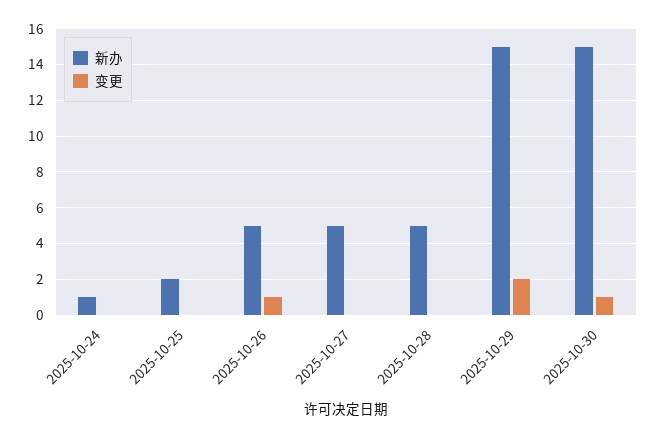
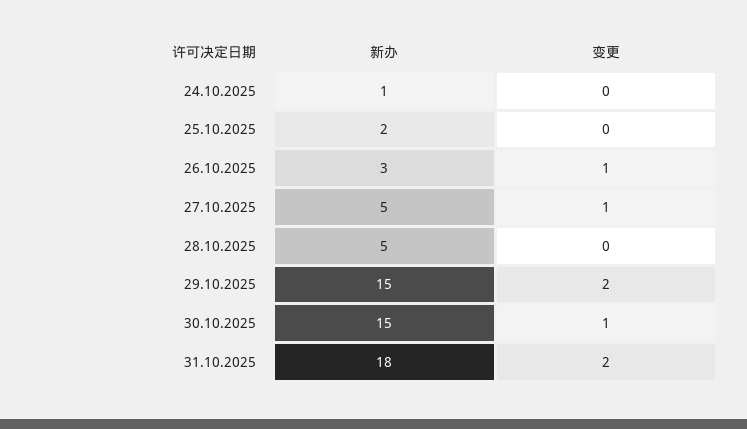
新办, 2025-10-26: 5 -> 3
变更, 2025-10-27: 0 -> 1
新办, 31.10.2025: none -> 18
变更, 31.10.2025: none -> 2

